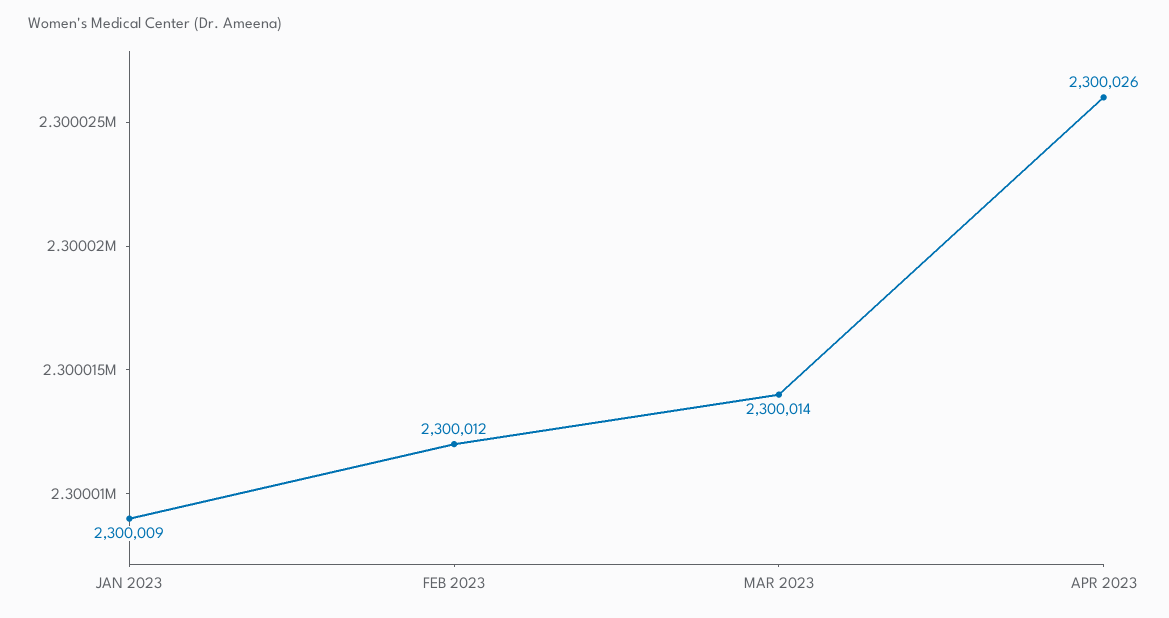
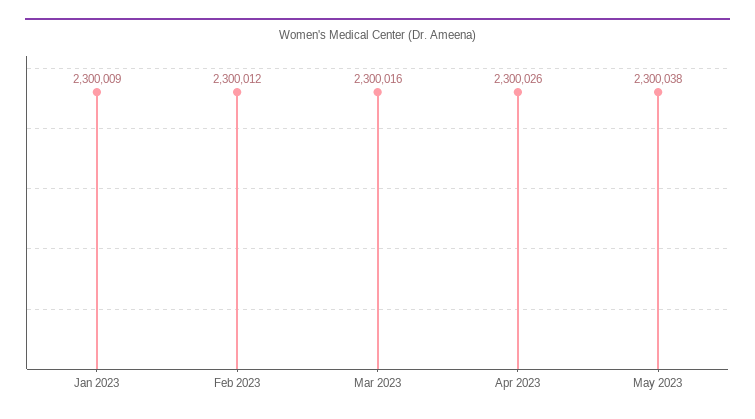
MAR 2023: 2300014 -> 2300016
May 2023: none -> 2300038

